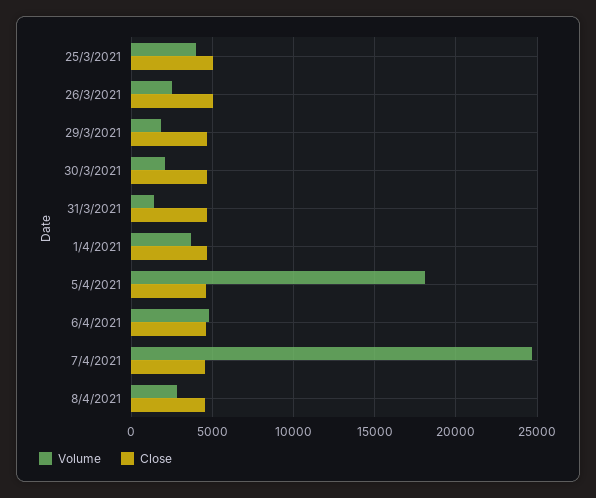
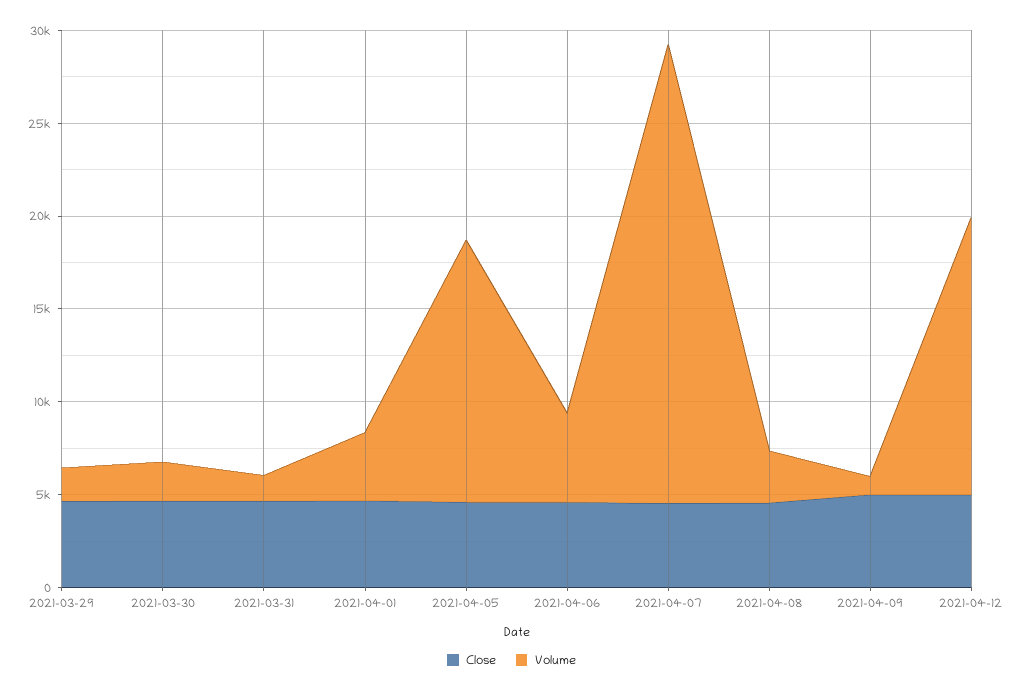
Volume, 25/3/2021: 4000 -> none
Close, 25/3/2021: 5000 -> none
Volume, 26/3/2021: 2500 -> none
Close, 26/3/2021: 5000 -> none
Volume, 5/4/2021: 18000 -> 14000
Close, 2021-04-09: none -> 5000
Volume, 2021-04-09: none -> 1000
Close, 2021-04-12: none -> 5000
Volume, 2021-04-12: none -> 15000

